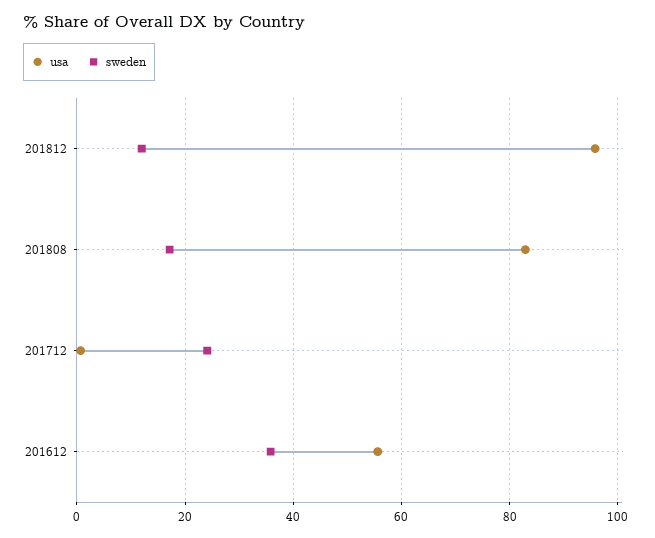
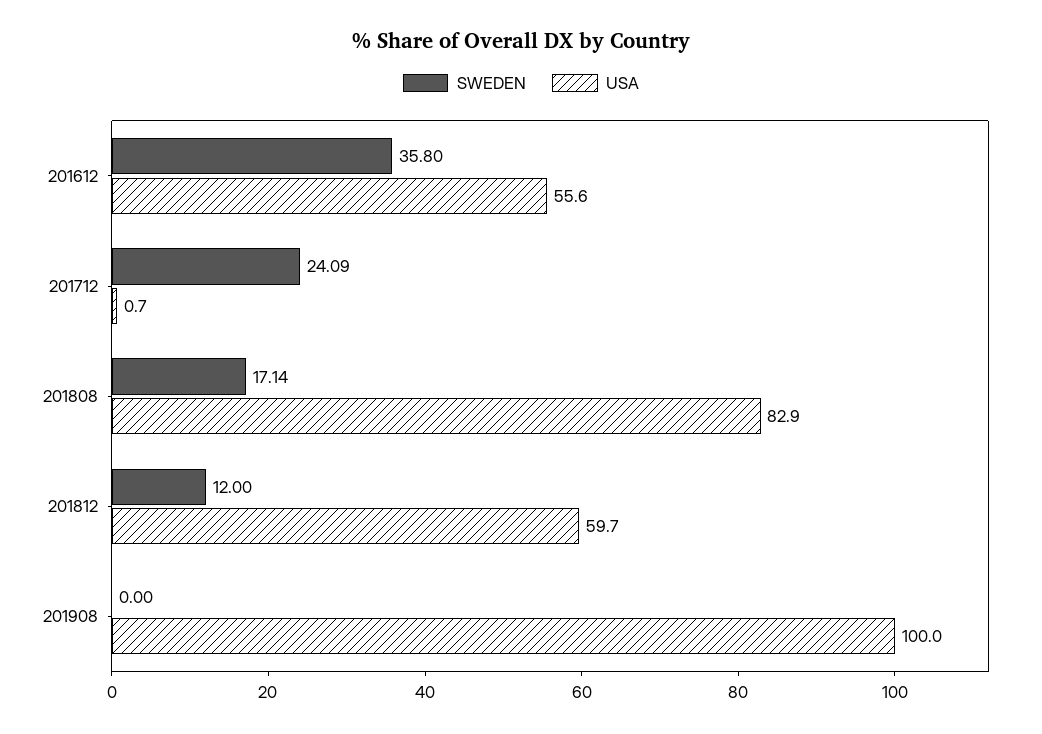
usa, 201812: 96 -> 59.7
sweden, 201908: none -> 0
usa, 201908: none -> 100

